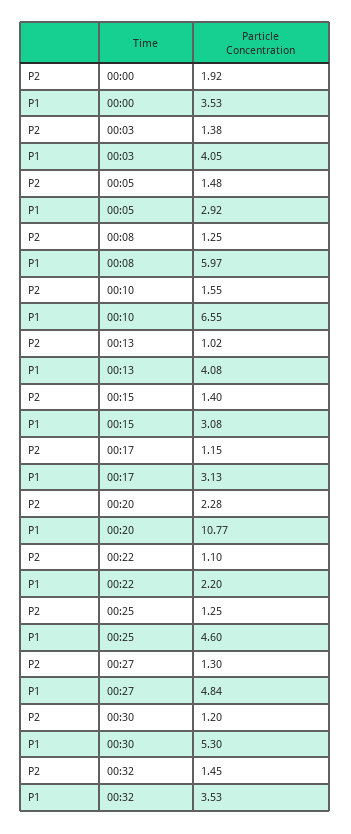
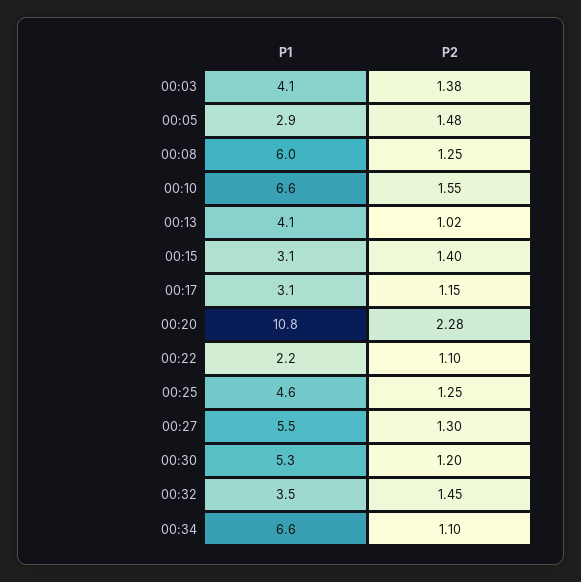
P2, 00:00: 1.92 -> none
P1, 00:00: 3.53 -> none
P1, 00:27: 4.84 -> 5.5
P1, 00:34: none -> 6.6
P2, 00:34: none -> 1.1

